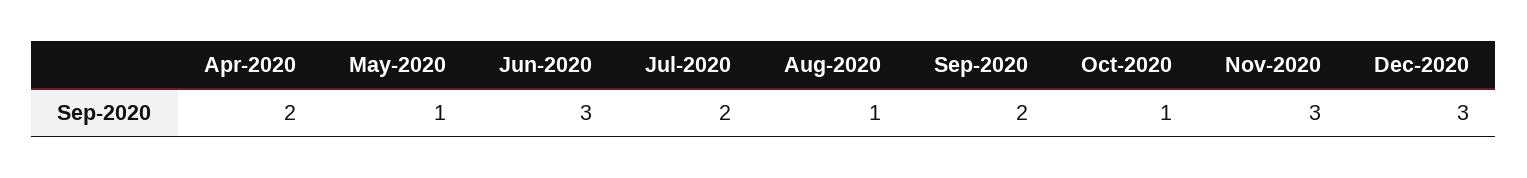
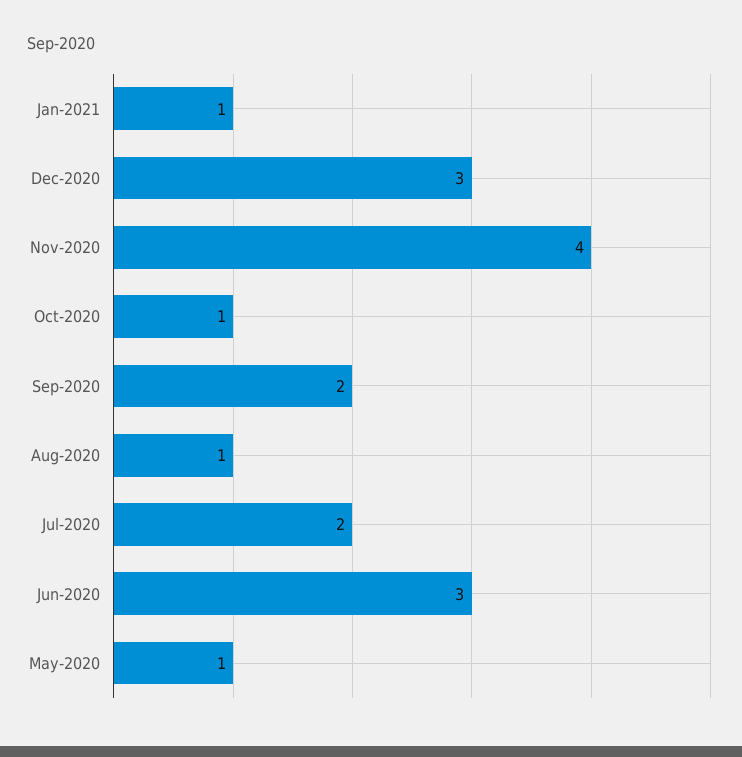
Apr-2020: 2 -> none
Nov-2020: 3 -> 4
Jan-2021: none -> 1

